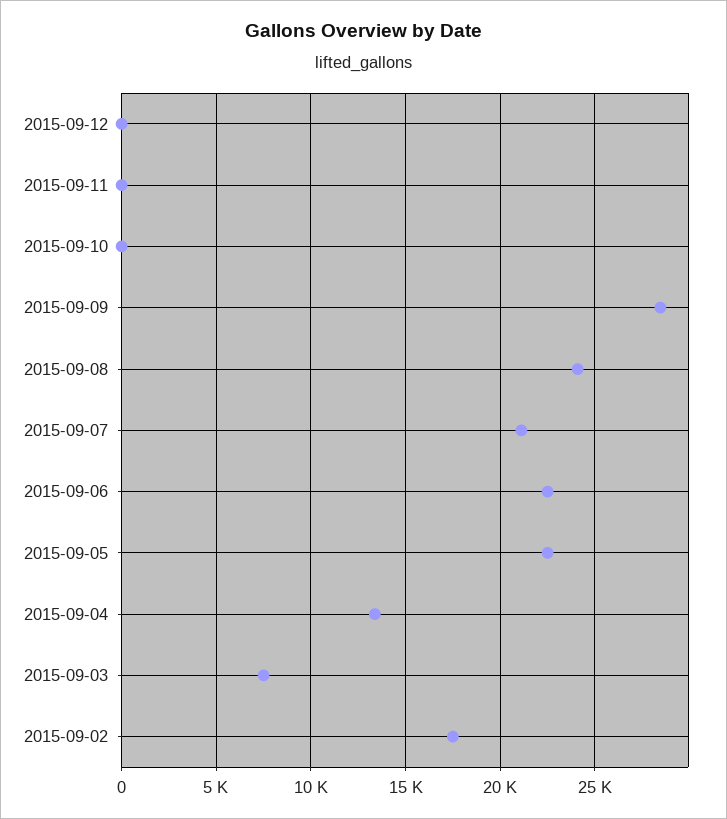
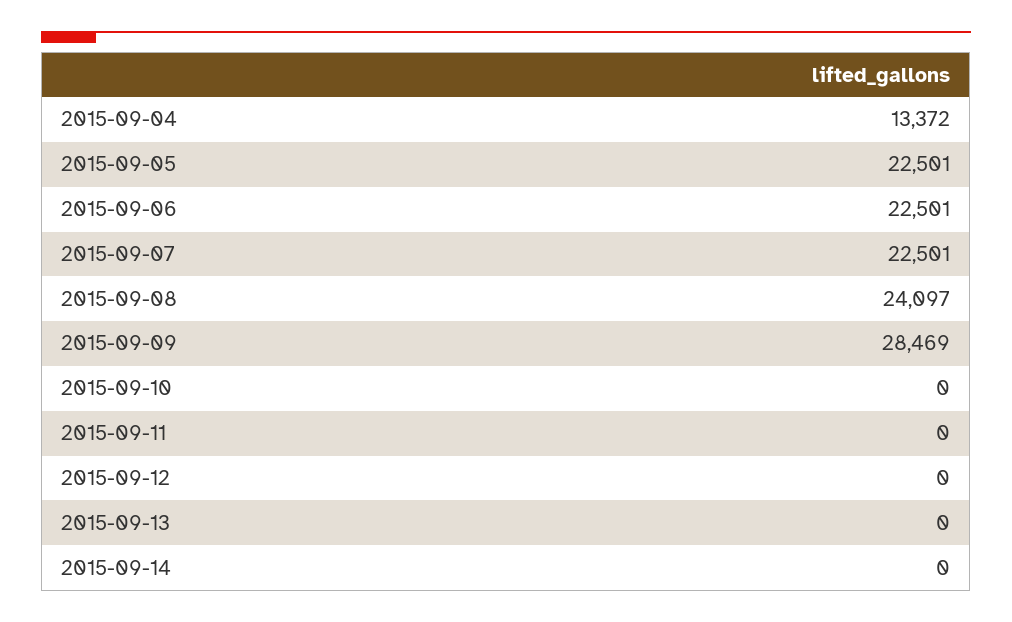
2015-09-07: 21000 -> 22501
2015-09-03: 7500 -> none
2015-09-02: 17500 -> none
2015-09-13: none -> 0
2015-09-14: none -> 0

